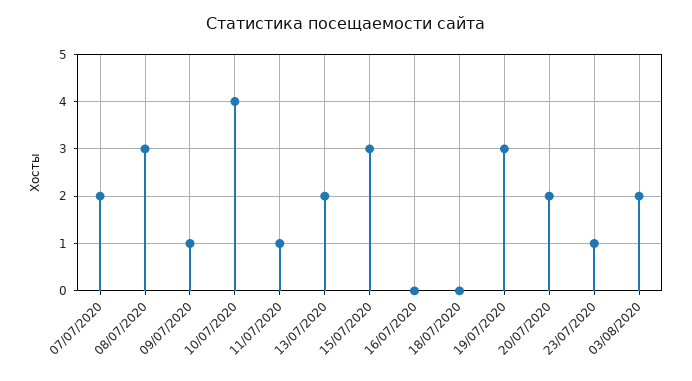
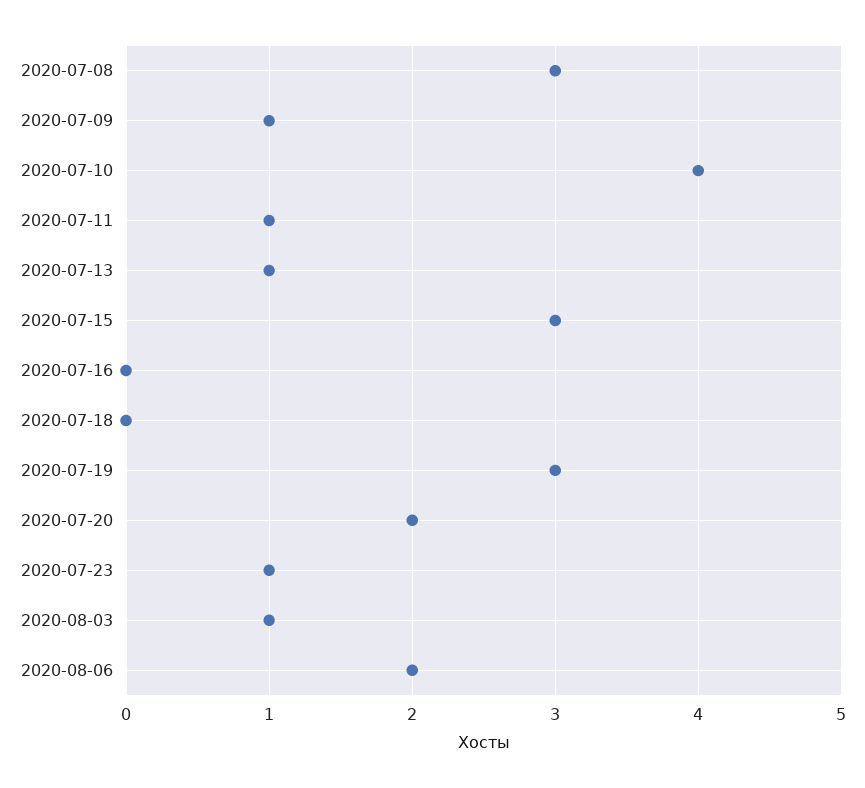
07/07/2020: 2 -> none
13/07/2020: 2 -> 1
03/08/2020: 2 -> 1
2020-08-06: none -> 2

